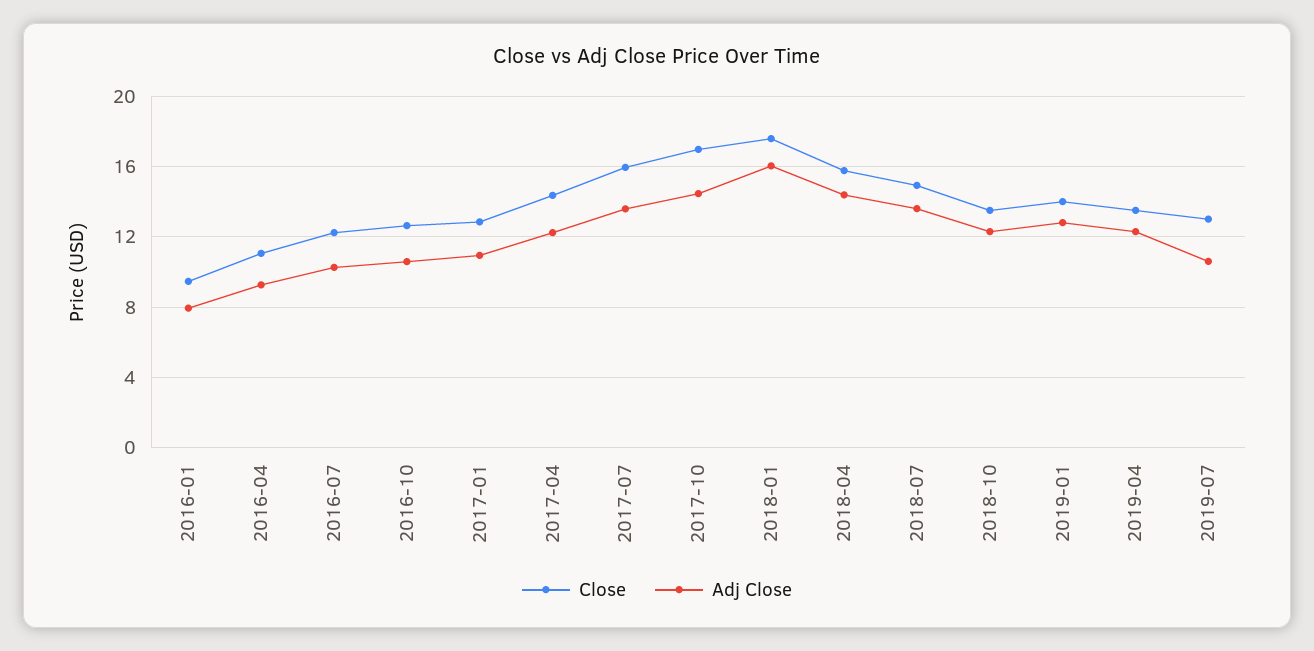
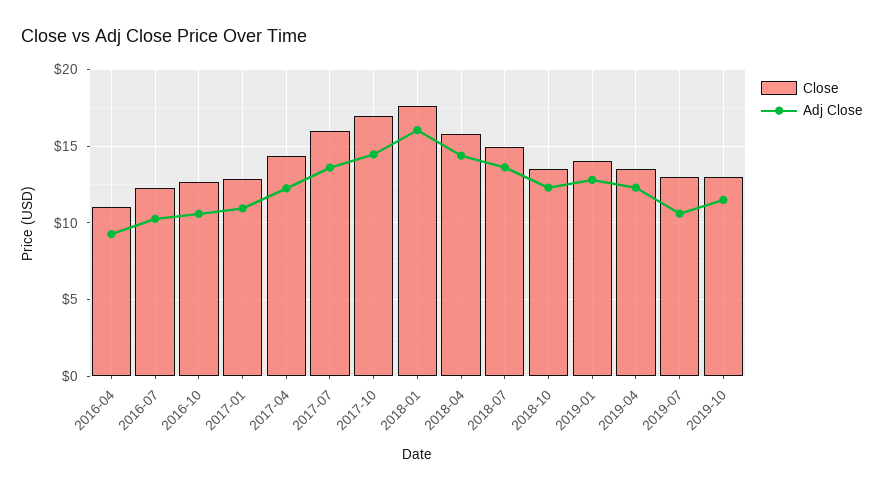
Close, 2016-01: 9.5 -> none
Adj Close, 2016-01: 8 -> none
Close, 2019-10: none -> 13
Adj Close, 2019-10: none -> 11.5

